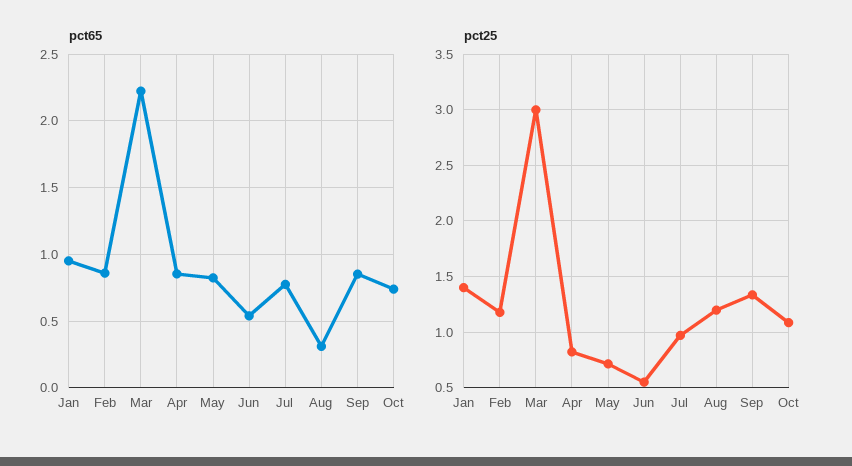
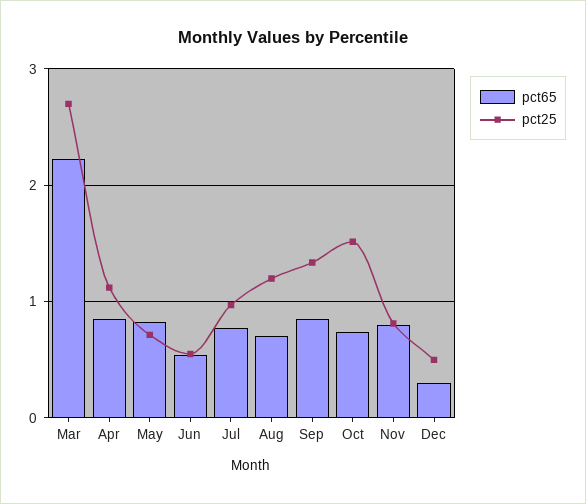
pct65, Jan: 0.95 -> none
pct65, Feb: 0.85 -> none
pct65, Aug: 0.3 -> 0.7
pct25, Jan: 1.4 -> none
pct25, Feb: 1.2 -> none
pct25, Mar: 3 -> 2.7
pct25, Apr: 0.8 -> 1.1
pct25, Oct: 1.1 -> 1.5
pct65, Nov: none -> 0.8
pct25, Nov: none -> 0.8
pct65, Dec: none -> 0.3
pct25, Dec: none -> 0.5

